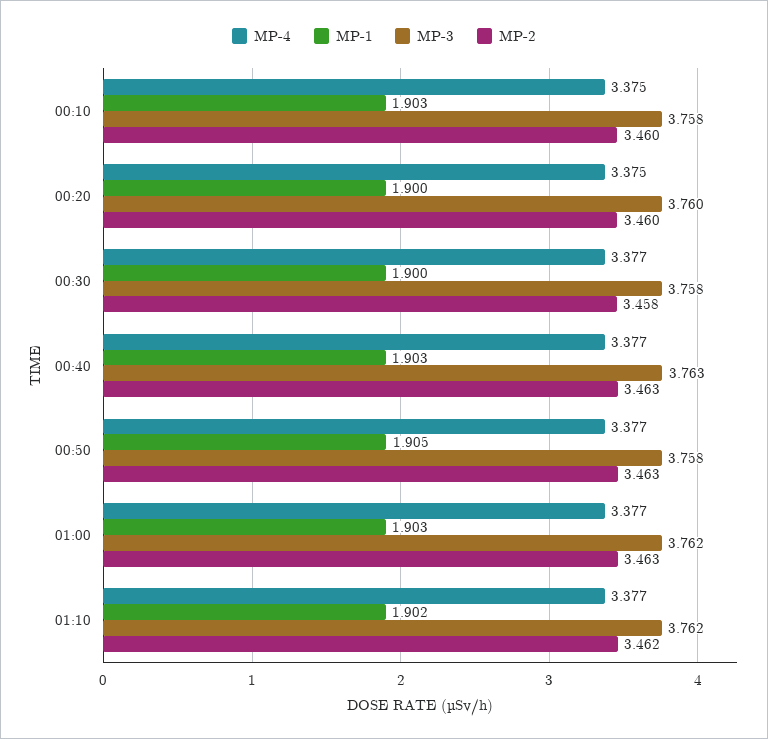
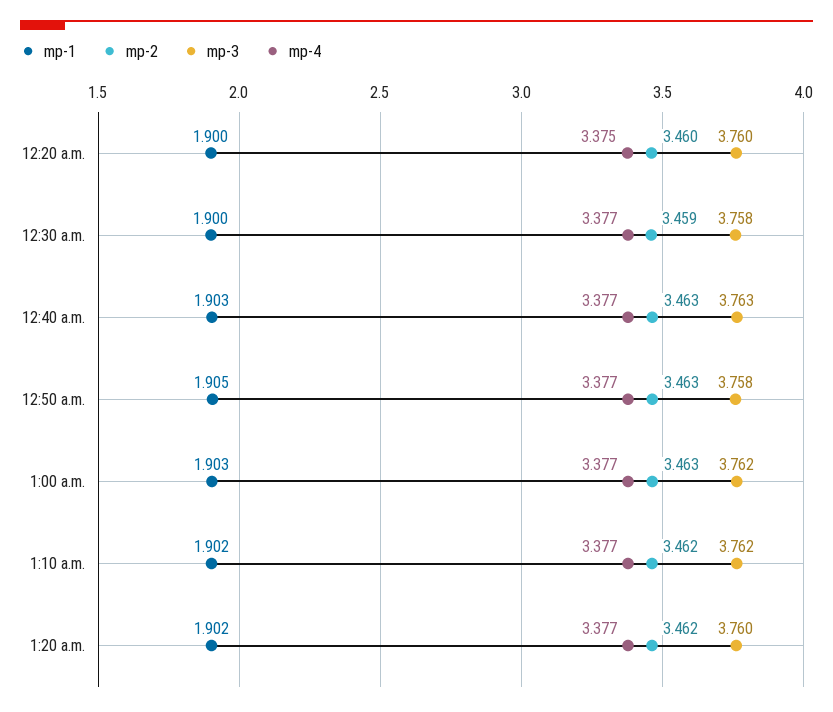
MP-4, 00:10: 3.375 -> none
MP-1, 00:10: 1.903 -> none
MP-3, 00:10: 3.758 -> none
MP-2, 00:10: 3.46 -> none
MP-2, 00:30: 3.458 -> 3.459
MP-1, 1:20 a.m.: none -> 1.902
MP-2, 1:20 a.m.: none -> 3.462
MP-3, 1:20 a.m.: none -> 3.76
MP-4, 1:20 a.m.: none -> 3.377

